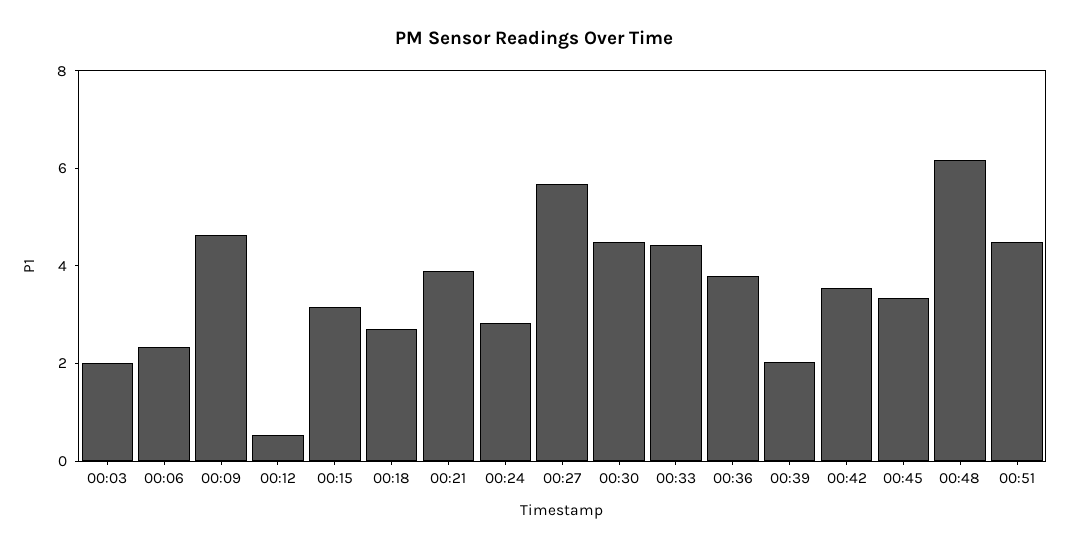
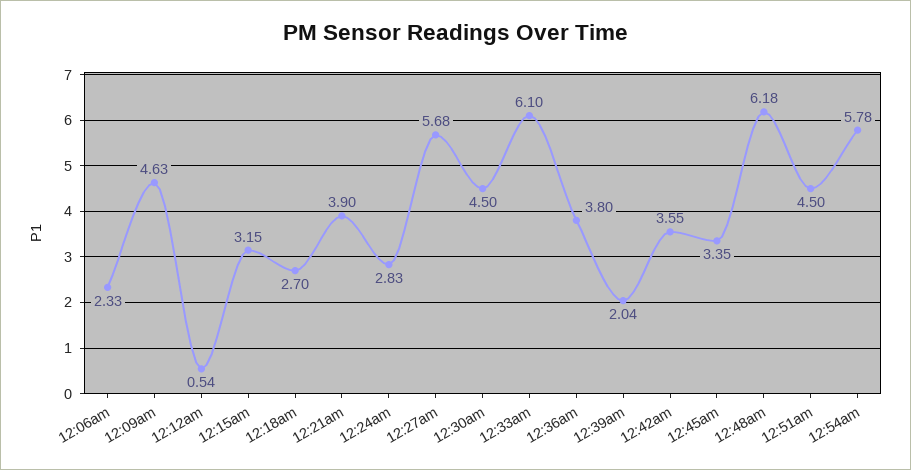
00:03: 2 -> none
00:33: 4.5 -> 6.1
12:54am: none -> 5.78

